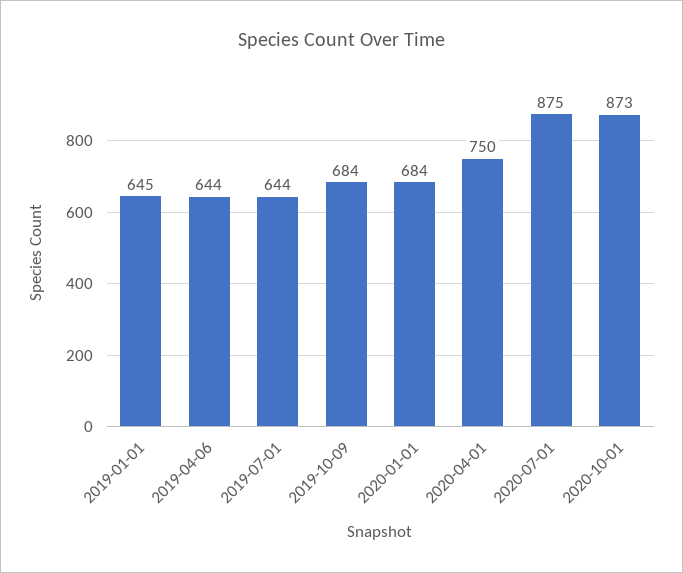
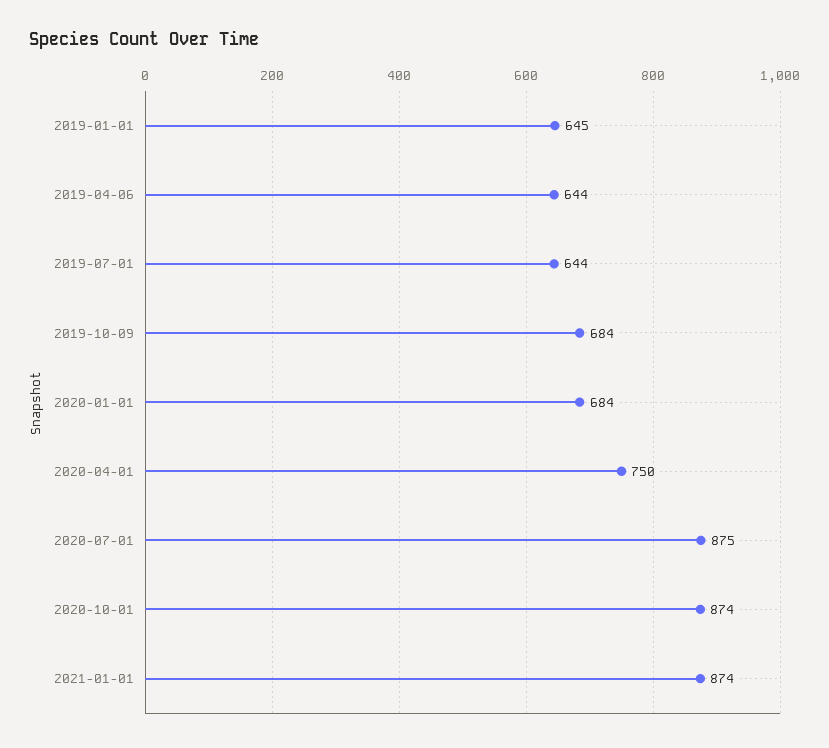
2020-10-01: 873 -> 874
2021-01-01: none -> 874

